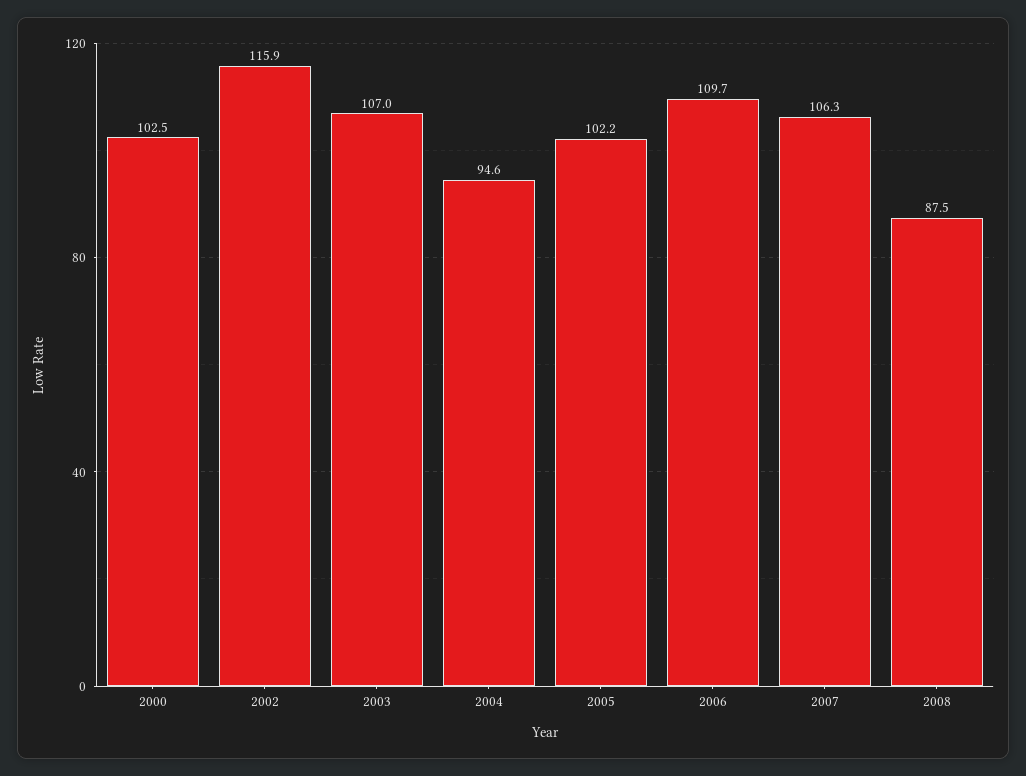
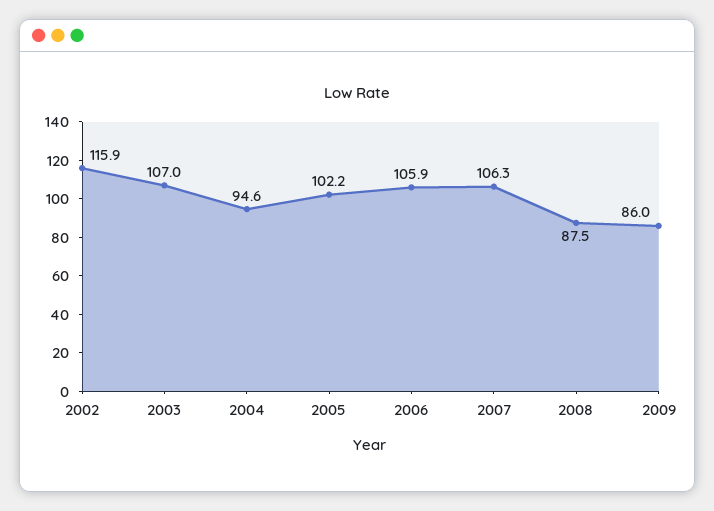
2000: 102.5 -> none
2006: 109.7 -> 105.9
2009: none -> 86

